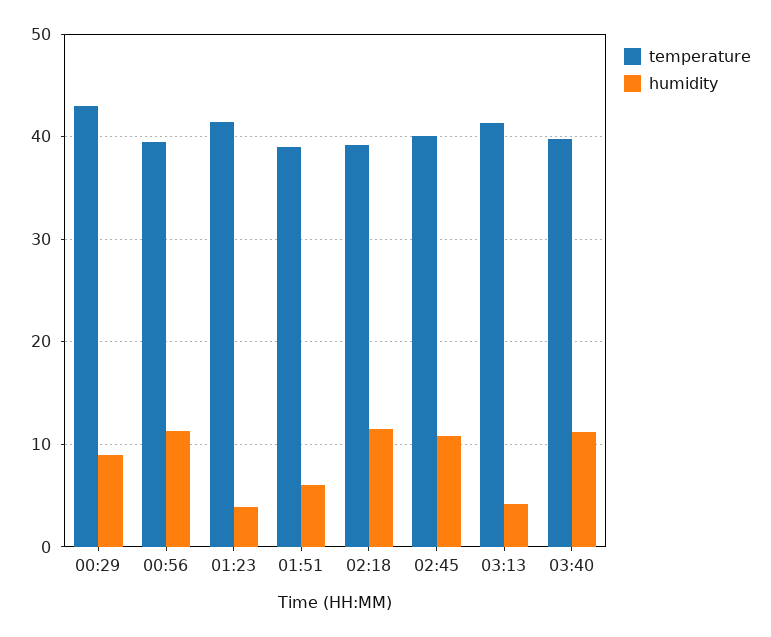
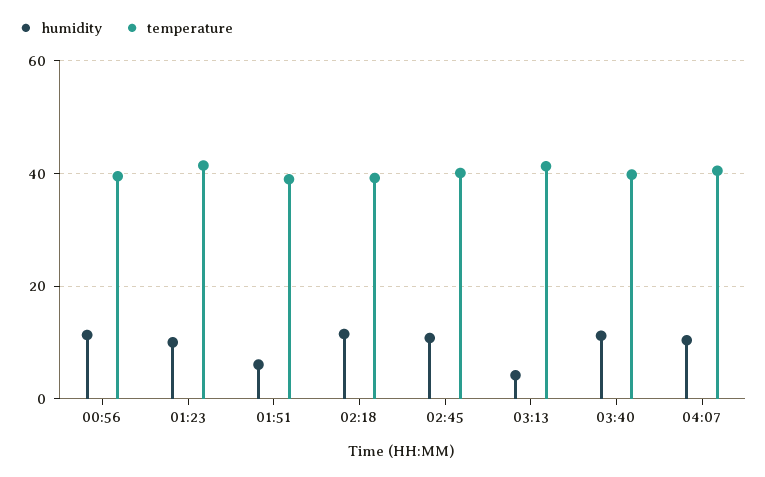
temperature, 00:29: 43 -> none
humidity, 00:29: 9 -> none
humidity, 01:23: 4 -> 10
humidity, 04:07: none -> 10
temperature, 04:07: none -> 40

